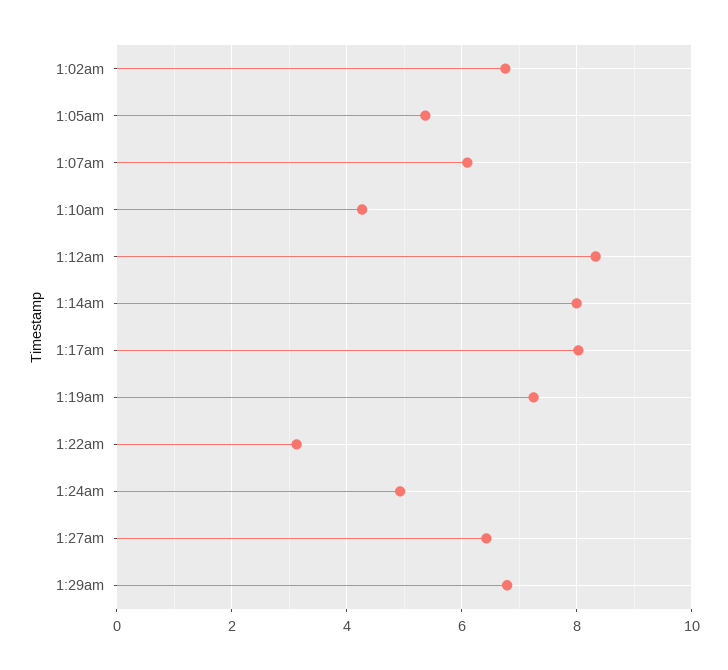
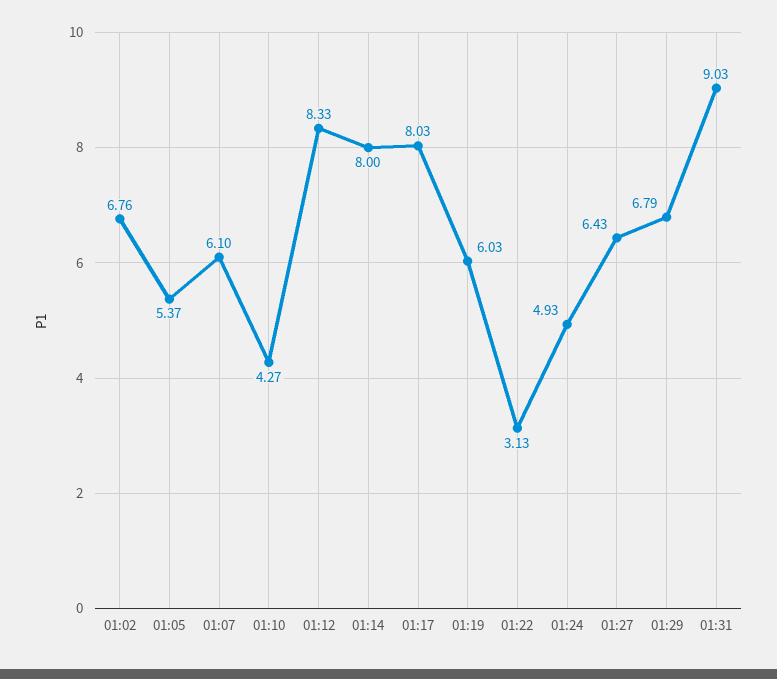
1:19am: 7.2 -> 6.03
01:31: none -> 9.03

